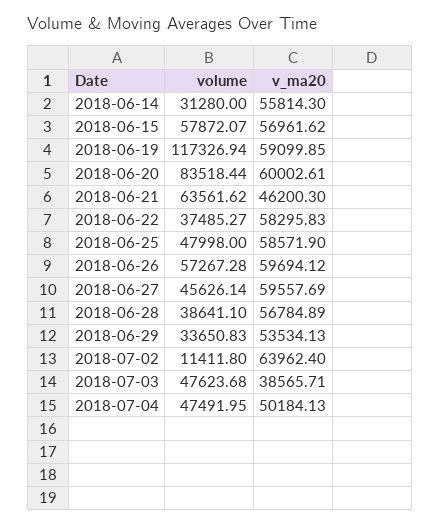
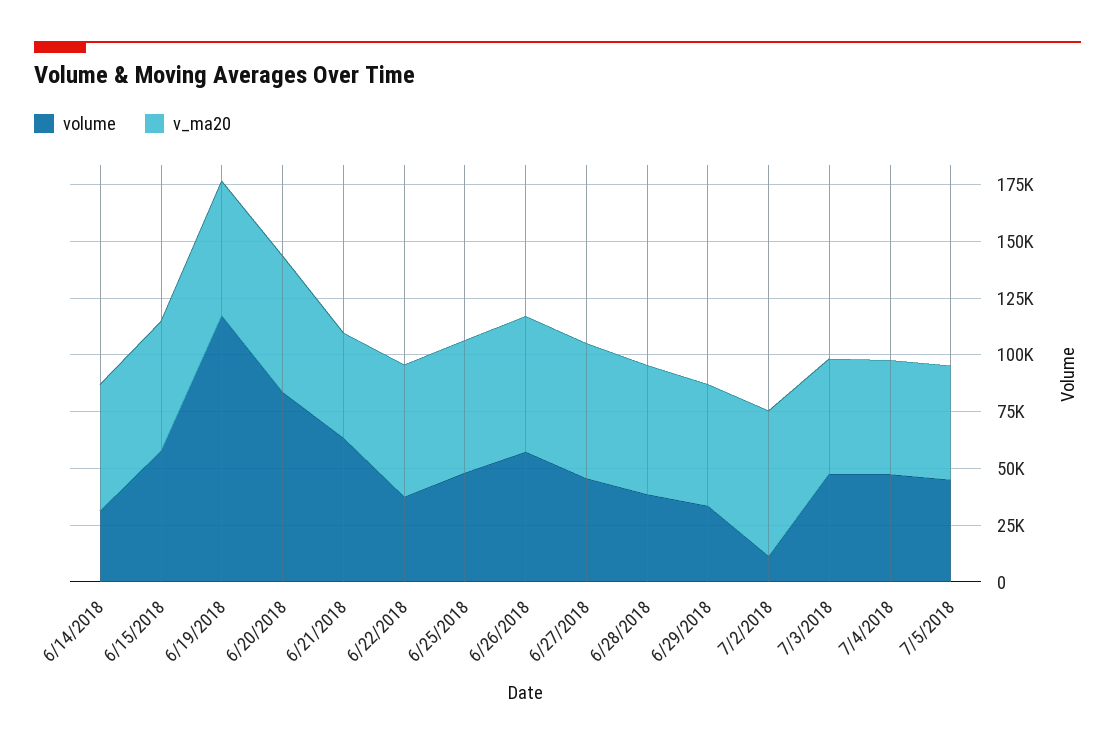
v_ma20, 2018-07-03: 38565.71 -> 50000
volume, 7/5/2018: none -> 45000
v_ma20, 7/5/2018: none -> 50000

